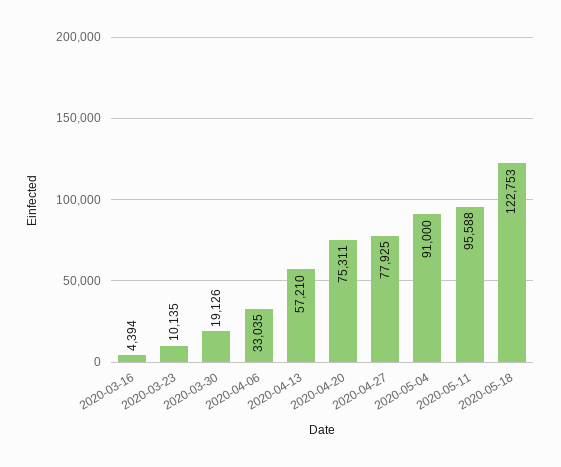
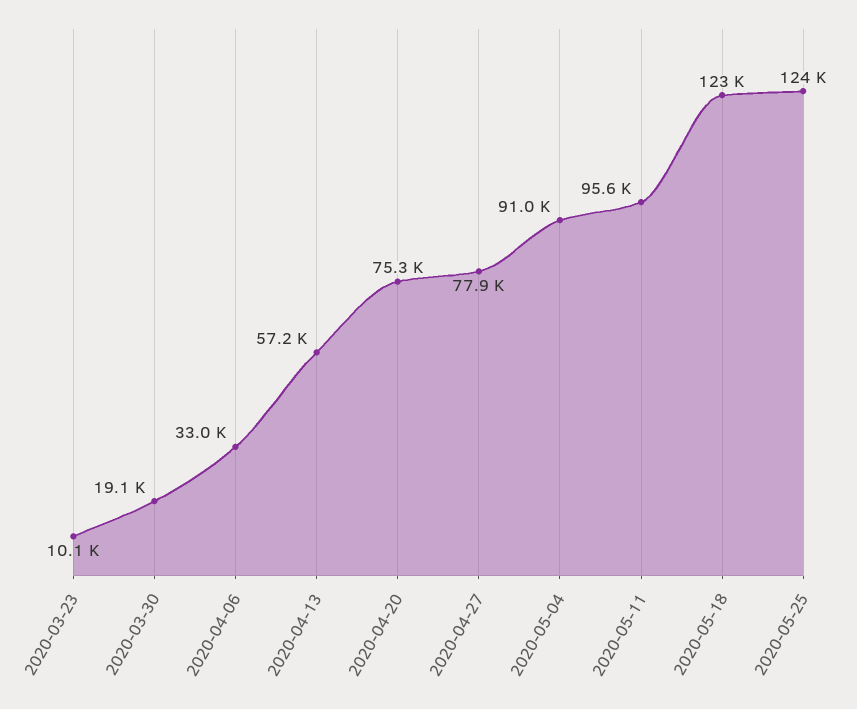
2020-03-16: 4394 -> none
2020-05-25: none -> 124000

